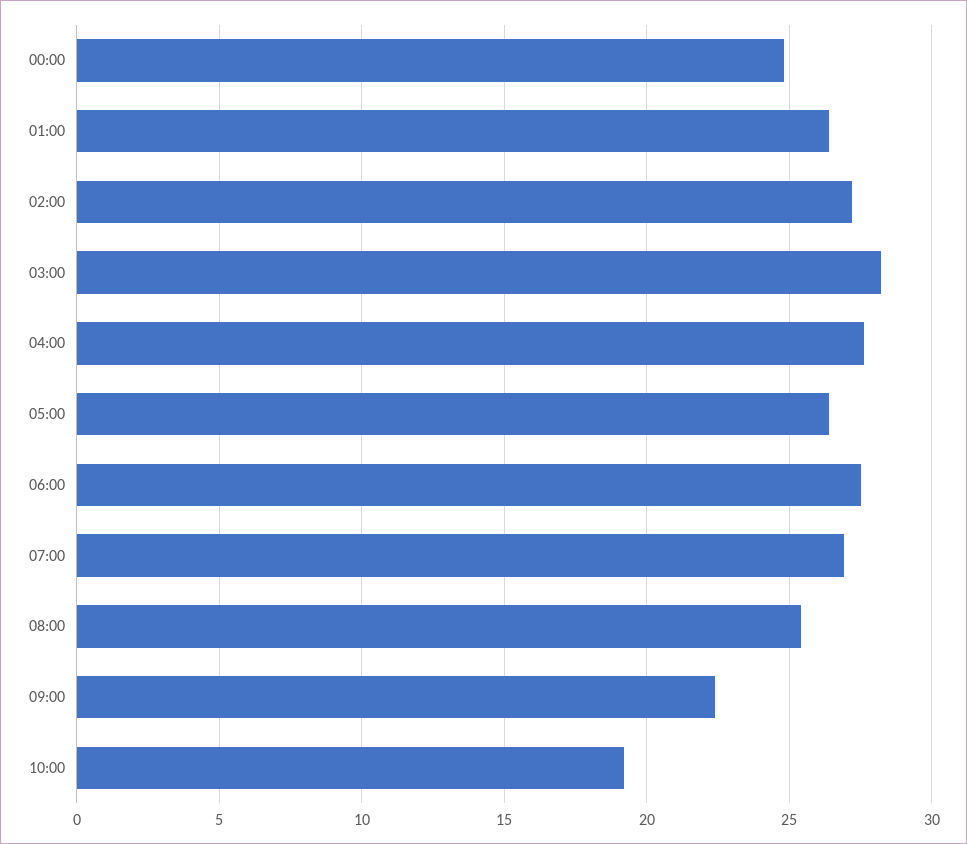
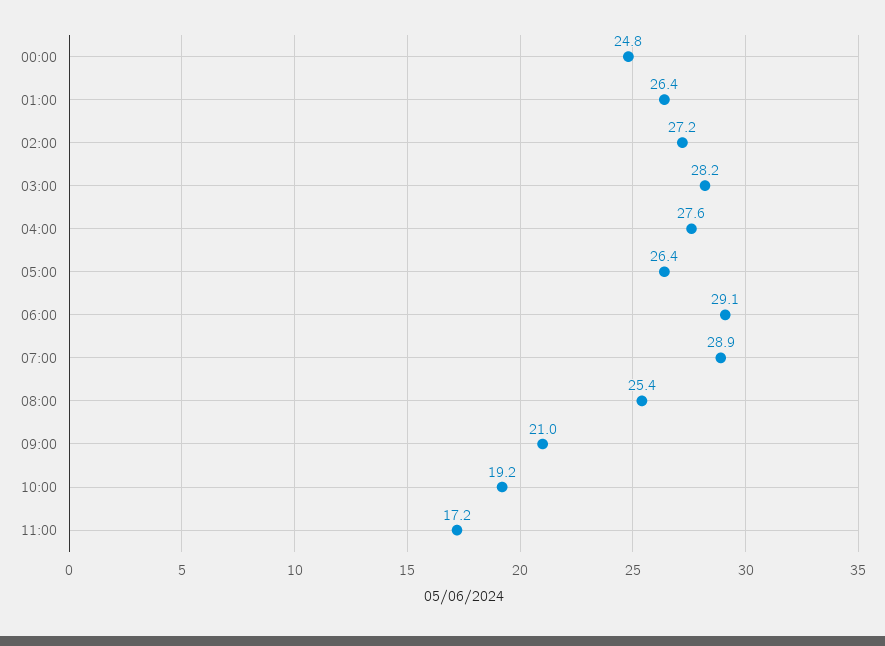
06:00: 27.5 -> 29.1
07:00: 27 -> 28.9
09:00: 22.5 -> 21
11:00: none -> 17.2

